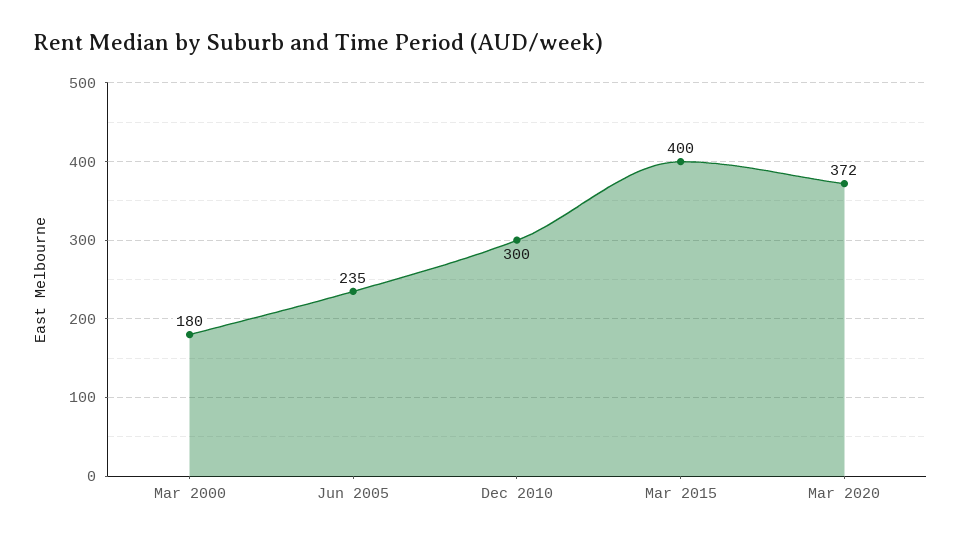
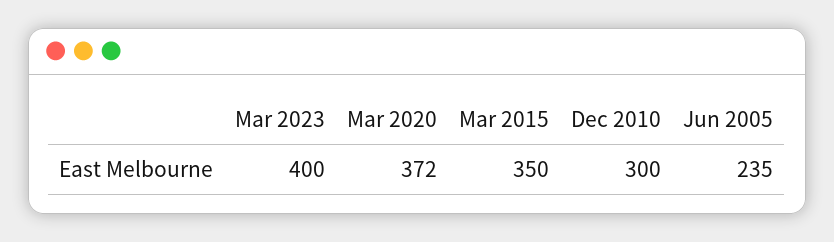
Mar 2000: 180 -> none
Mar 2015: 400 -> 350
Mar 2023: none -> 400

